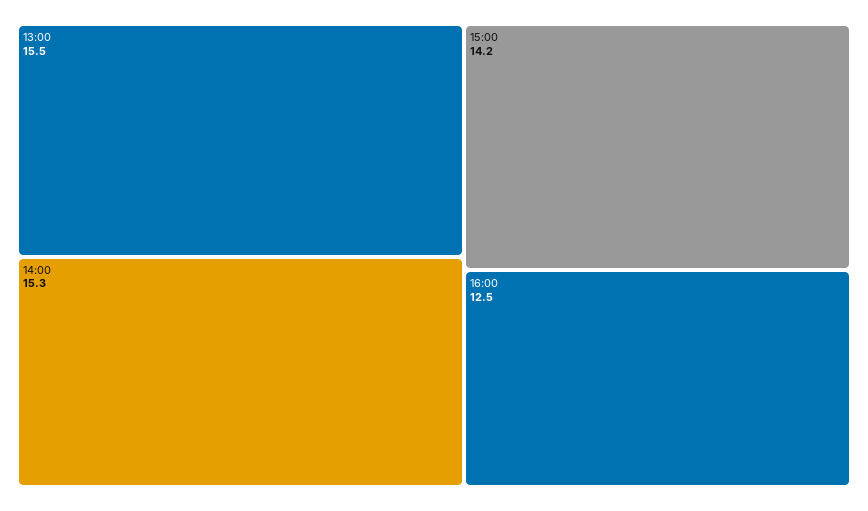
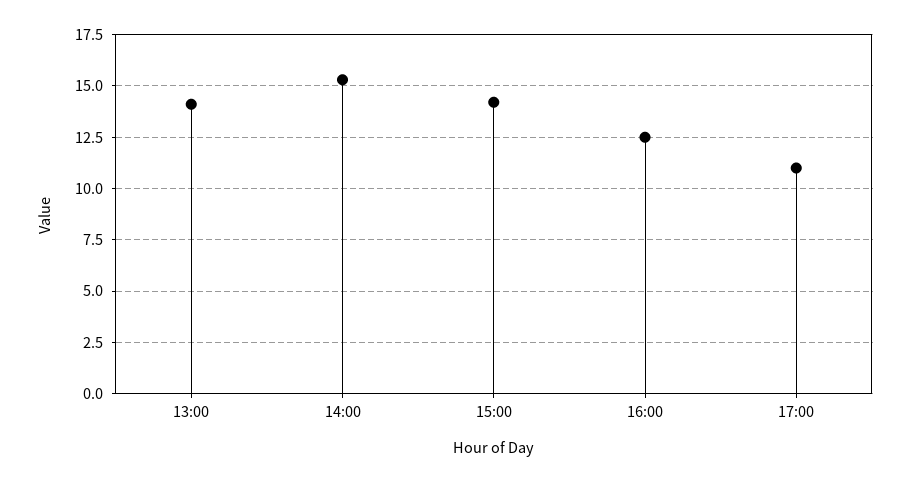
13:00: 15.5 -> 14
17:00: none -> 11

